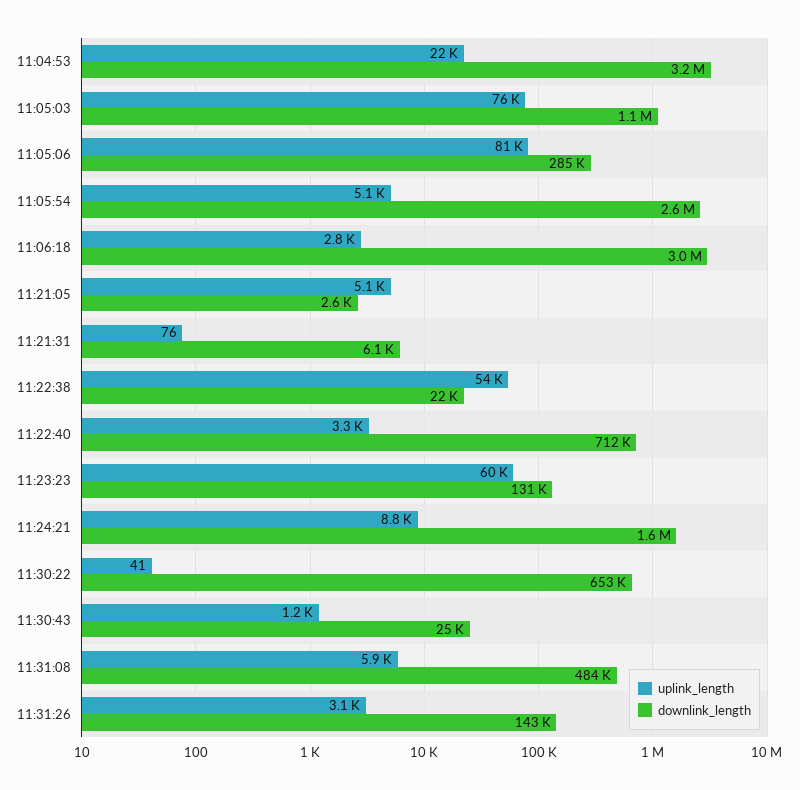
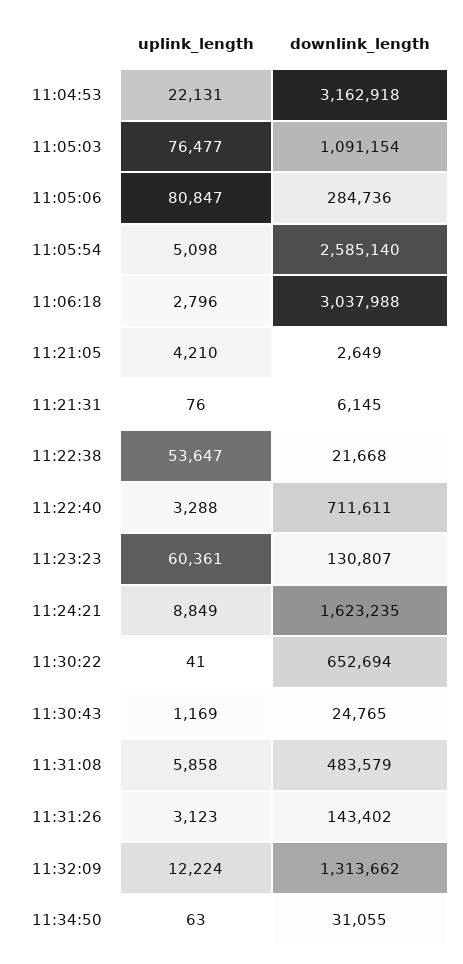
uplink_length, 11:21:05: 5100 -> 4210
uplink_length, 11:32:09: none -> 12224
downlink_length, 11:32:09: none -> 1313662
uplink_length, 11:34:50: none -> 63
downlink_length, 11:34:50: none -> 31055

